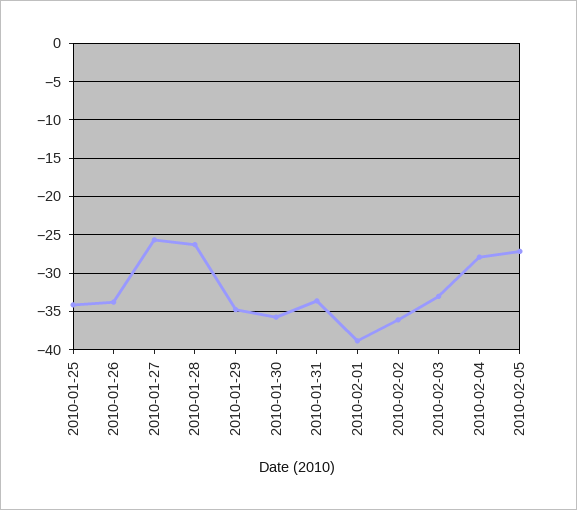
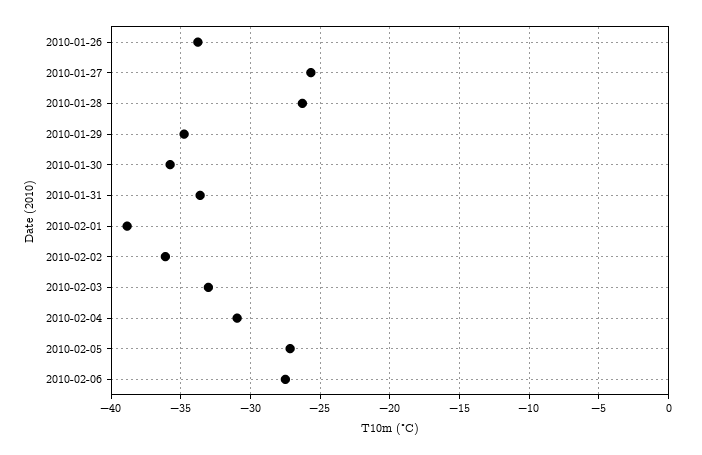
2010-01-25: -34 -> none
2010-02-04: -28 -> -31
2010-02-06: none -> -27.5

